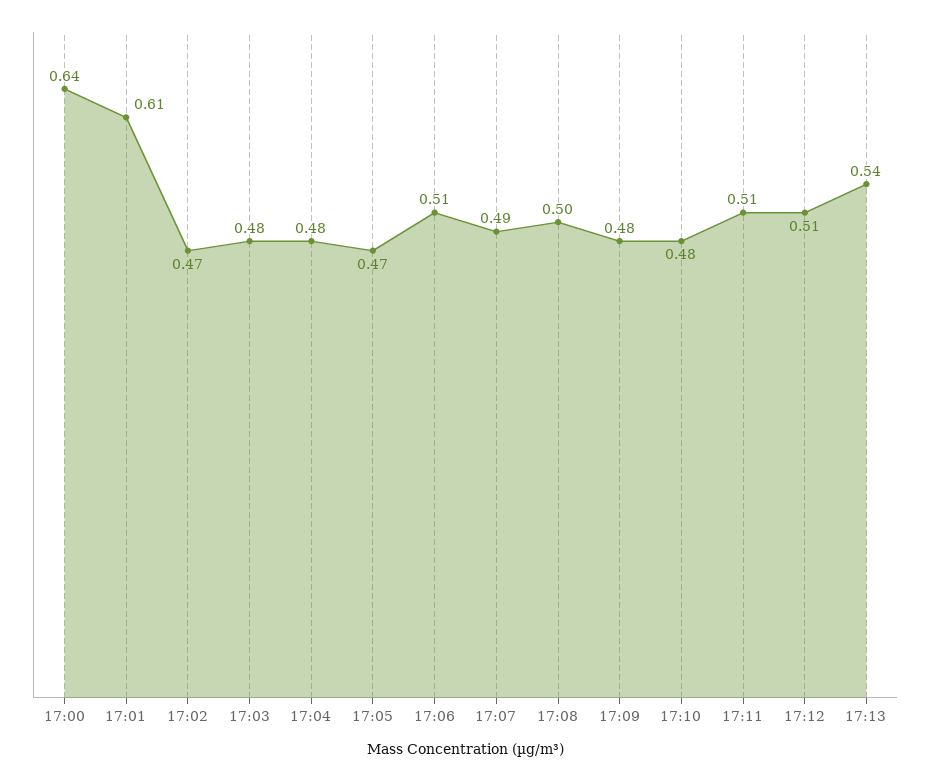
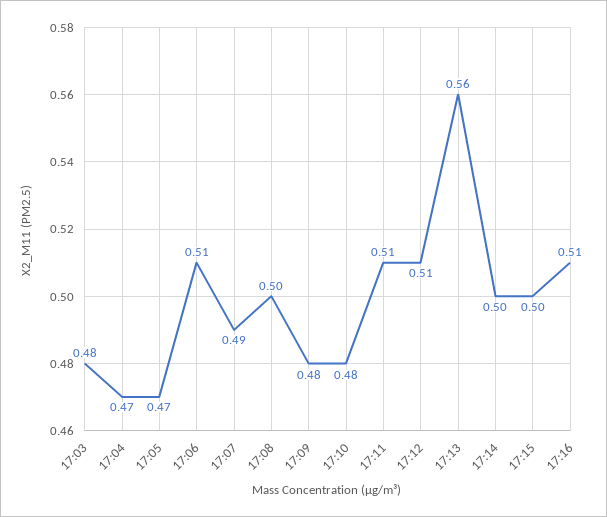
17:00: 0.64 -> none
17:01: 0.61 -> none
17:02: 0.47 -> none
17:04: 0.48 -> 0.47
17:13: 0.54 -> 0.56
17:14: none -> 0.5
17:15: none -> 0.5
17:16: none -> 0.51

